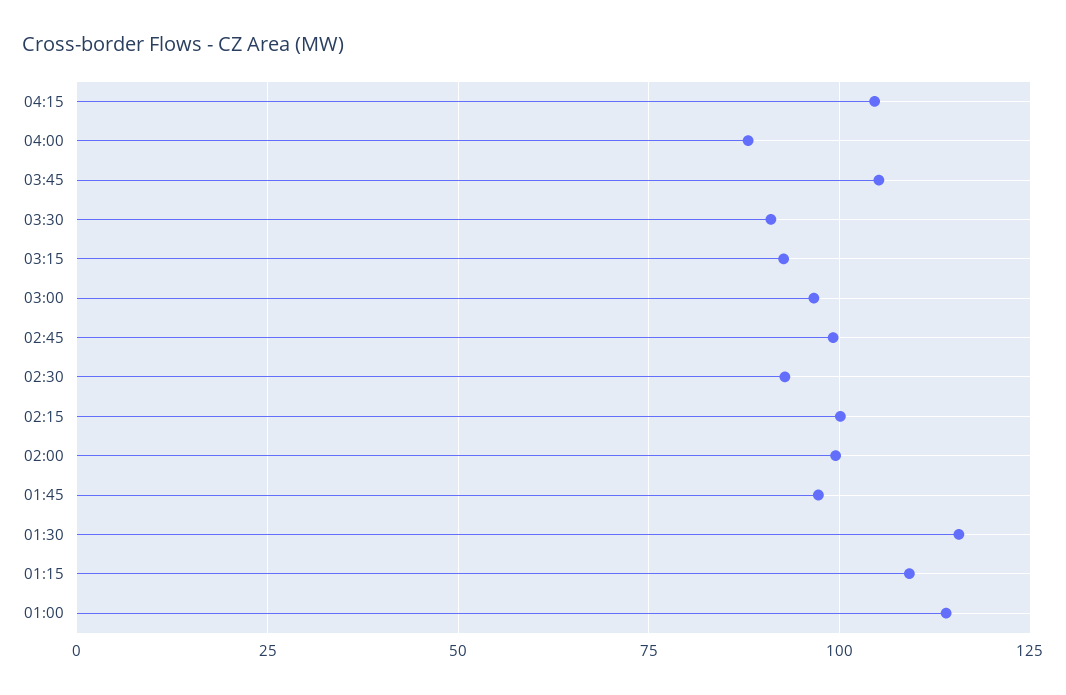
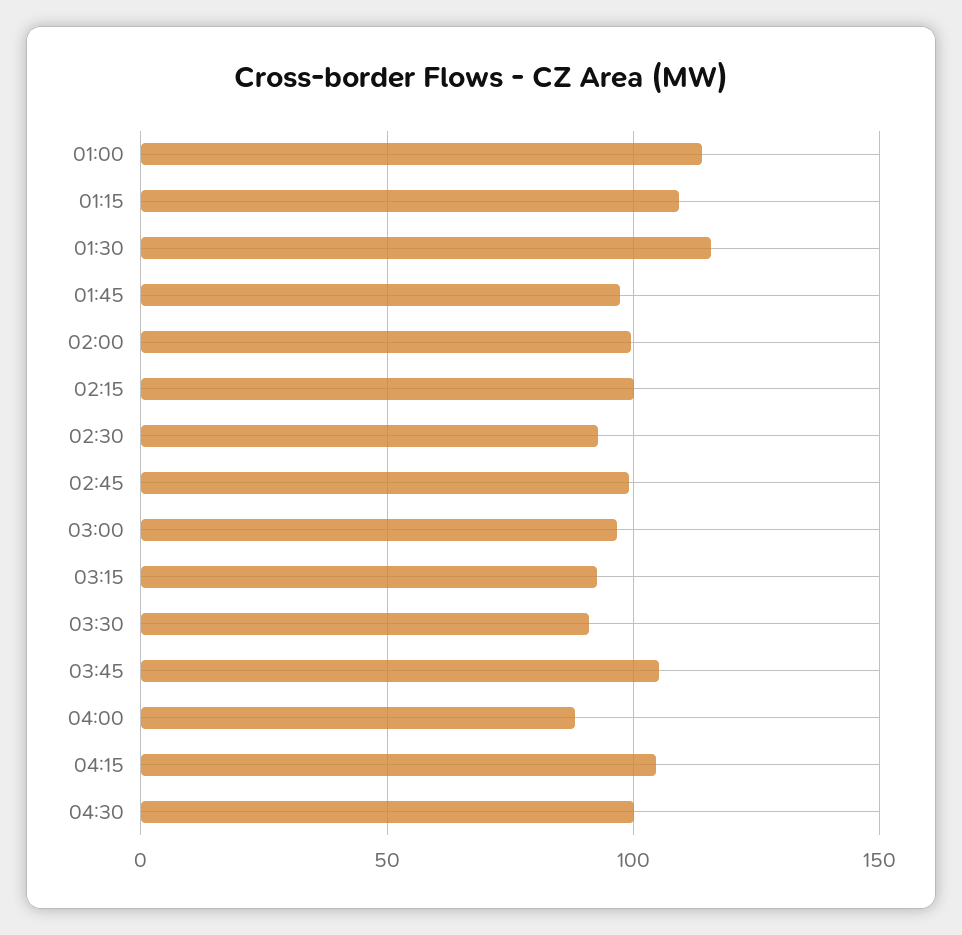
04:30: none -> 100

